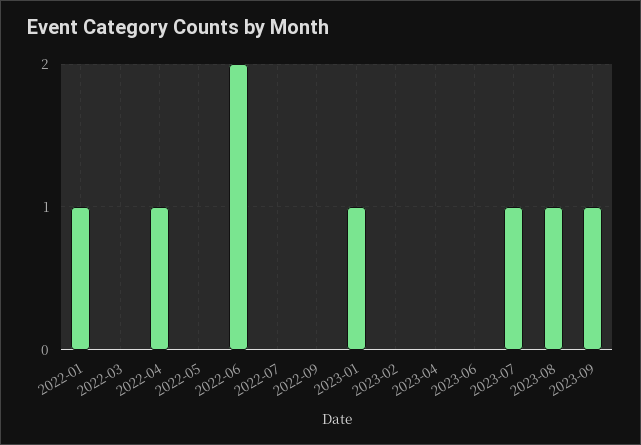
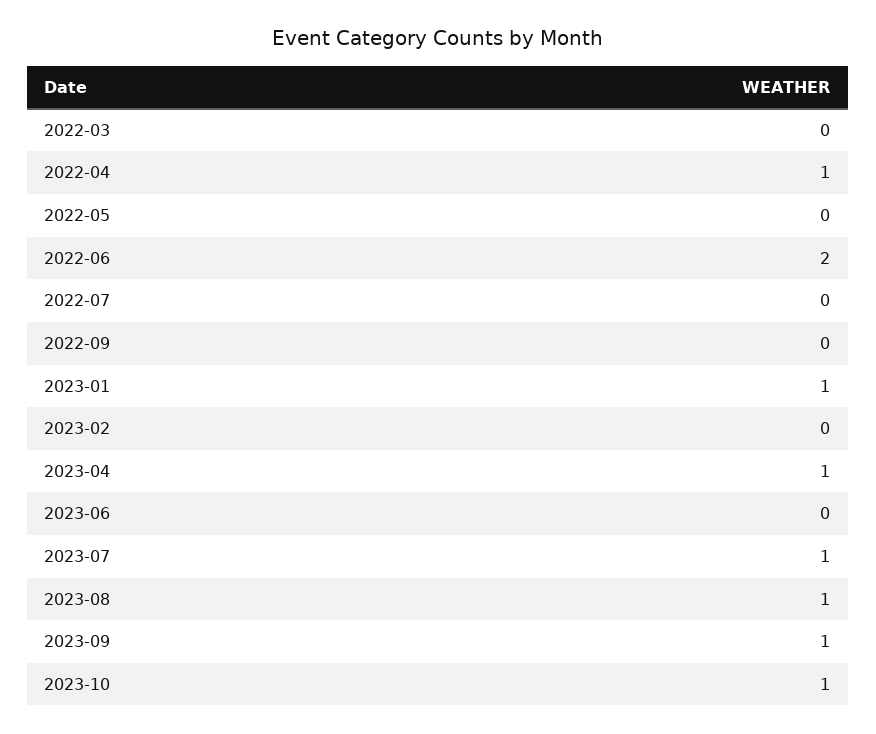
2022-01: 1 -> none
2023-04: 0 -> 1
2023-10: none -> 1

